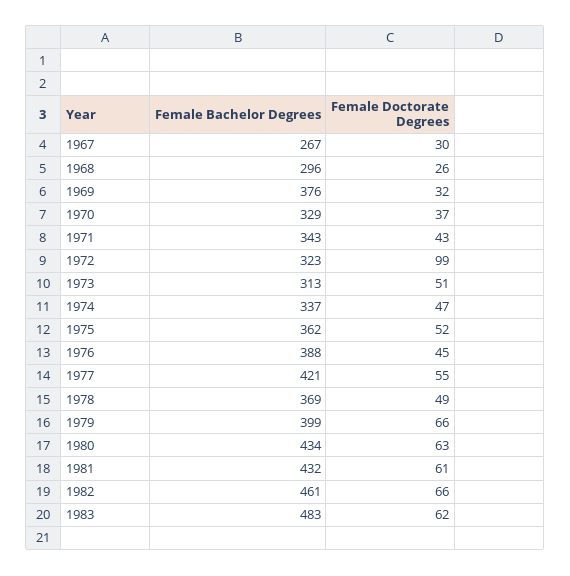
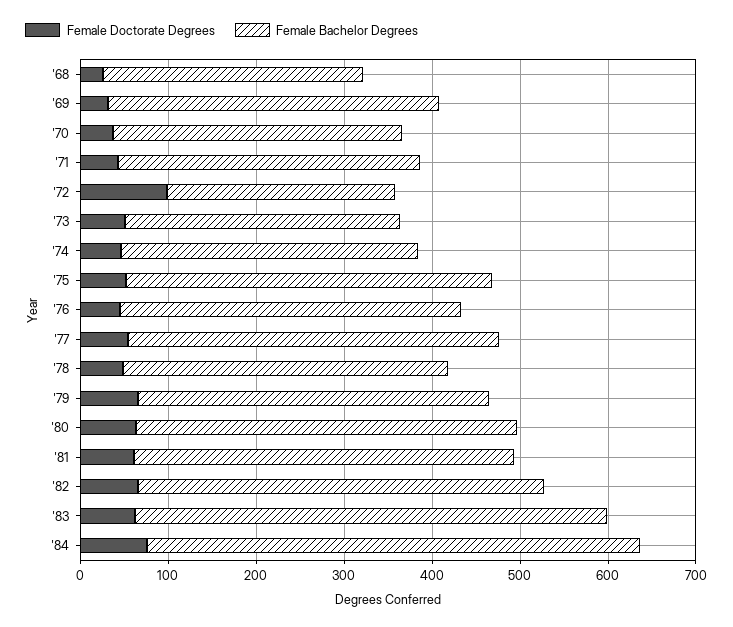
Female Bachelor Degrees, 1967: 267 -> none
Female Doctorate Degrees, 1967: 30 -> none
Female Bachelor Degrees, 1972: 323 -> 260
Female Bachelor Degrees, 1975: 362 -> 420
Female Bachelor Degrees, 1983: 483 -> 540
Female Doctorate Degrees, '84: none -> 80
Female Bachelor Degrees, '84: none -> 560

